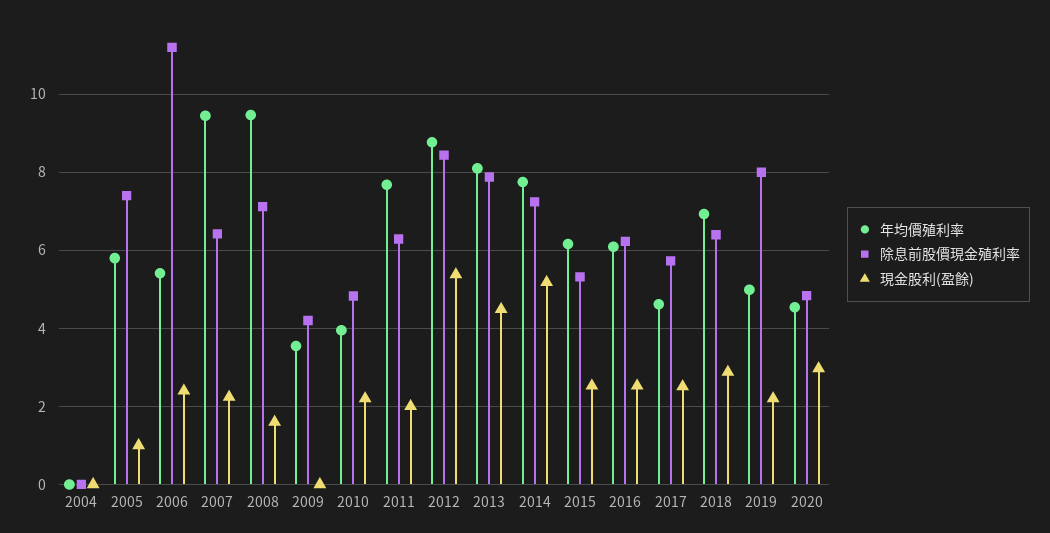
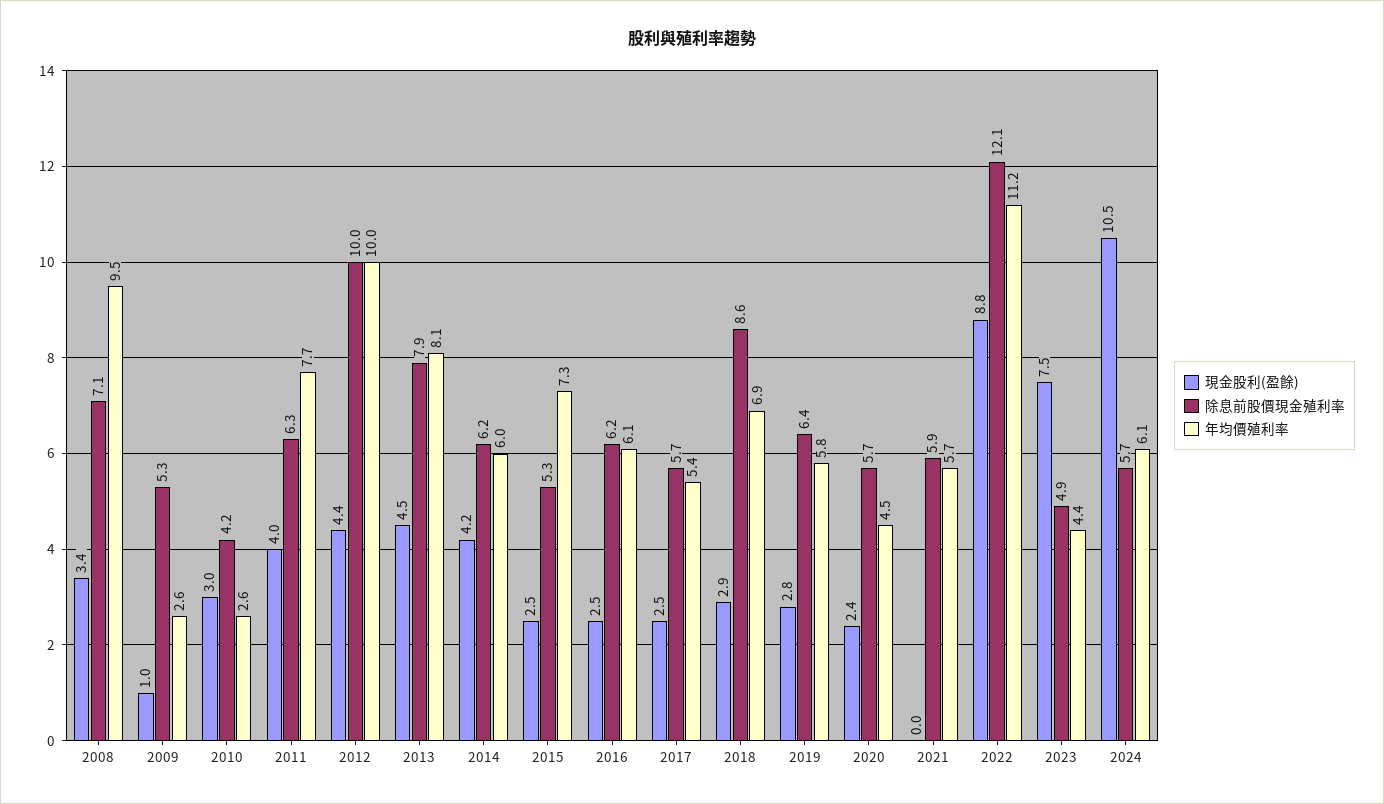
年均價殖利率, 2004: 0 -> none
除息前股價現金殖利率, 2004: 0 -> none
現金股利(盈餘), 2004: 0 -> none
年均價殖利率, 2005: 5.8 -> none
除息前股價現金殖利率, 2005: 7.4 -> none
現金股利(盈餘), 2005: 1 -> none
年均價殖利率, 2006: 5.4 -> none
除息前股價現金殖利率, 2006: 11.2 -> none
現金股利(盈餘), 2006: 2.4 -> none
年均價殖利率, 2007: 9.4 -> none
除息前股價現金殖利率, 2007: 6.4 -> none
現金股利(盈餘), 2007: 2.2 -> none
現金股利(盈餘), 2008: 1.6 -> 3.4
年均價殖利率, 2009: 3.6 -> 2.6
除息前股價現金殖利率, 2009: 4.2 -> 5.3
現金股利(盈餘), 2009: 0 -> 1
年均價殖利率, 2010: 4 -> 2.6
除息前股價現金殖利率, 2010: 4.8 -> 4.2
現金股利(盈餘), 2010: 2.2 -> 3
現金股利(盈餘), 2011: 2 -> 4
年均價殖利率, 2012: 8.8 -> 10
除息前股價現金殖利率, 2012: 8.4 -> 10
現金股利(盈餘), 2012: 5.4 -> 4.4
年均價殖利率, 2014: 7.8 -> 6
除息前股價現金殖利率, 2014: 7.2 -> 6.2
現金股利(盈餘), 2014: 5.2 -> 4.2
年均價殖利率, 2015: 6.2 -> 7.3
年均價殖利率, 2017: 4.6 -> 5.4
除息前股價現金殖利率, 2018: 6.4 -> 8.6
年均價殖利率, 2019: 5 -> 5.8
除息前股價現金殖利率, 2019: 8 -> 6.4
現金股利(盈餘), 2019: 2.2 -> 2.8
除息前股價現金殖利率, 2020: 4.8 -> 5.7
現金股利(盈餘), 2020: 3 -> 2.4
現金股利(盈餘), 2021: none -> 0
除息前股價現金殖利率, 2021: none -> 5.9
年均價殖利率, 2021: none -> 5.7
現金股利(盈餘), 2022: none -> 8.8
除息前股價現金殖利率, 2022: none -> 12.1
年均價殖利率, 2022: none -> 11.2
現金股利(盈餘), 2023: none -> 7.5
除息前股價現金殖利率, 2023: none -> 4.9
年均價殖利率, 2023: none -> 4.4
現金股利(盈餘), 2024: none -> 10.5
除息前股價現金殖利率, 2024: none -> 5.7
年均價殖利率, 2024: none -> 6.1

